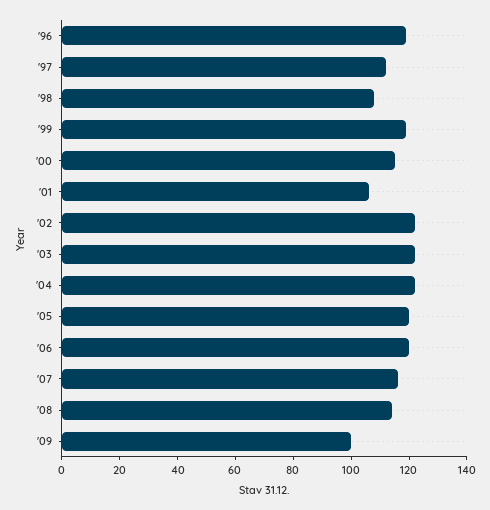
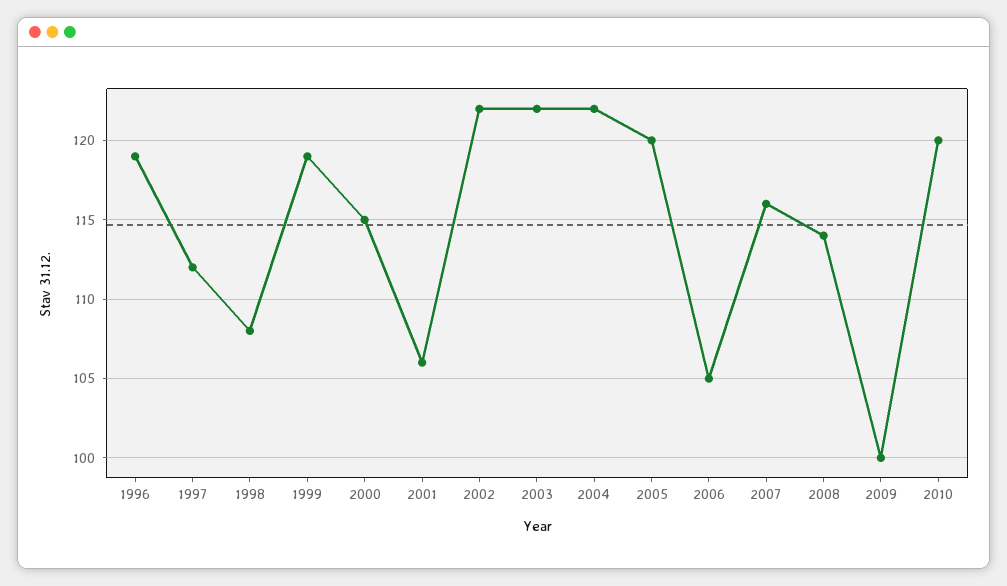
'06: 120 -> 105
2010: none -> 120

